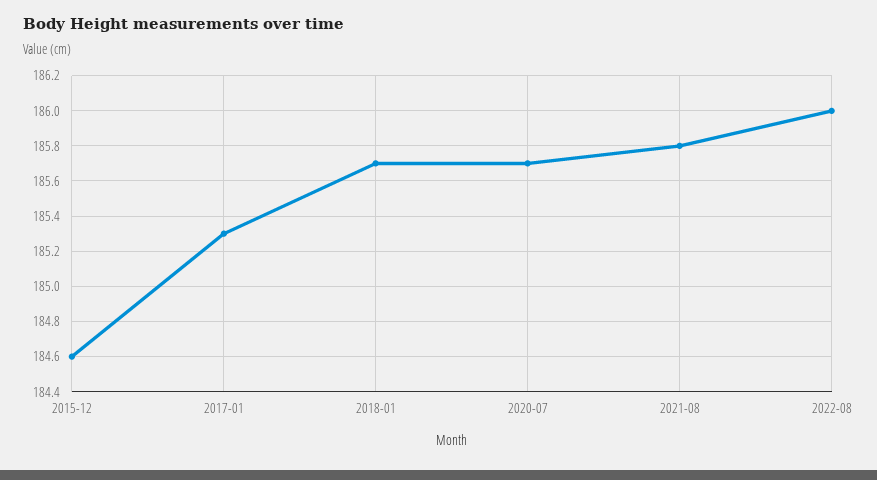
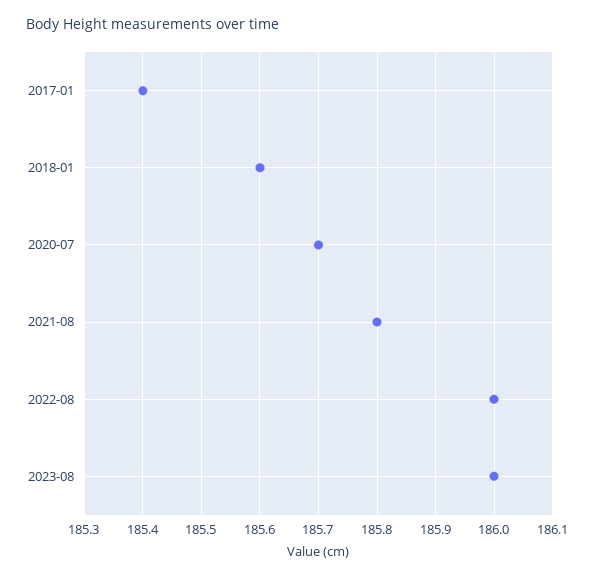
2015-12: 184.6 -> none
2017-01: 185.3 -> 185.4
2018-01: 185.7 -> 185.6
2023-08: none -> 186

